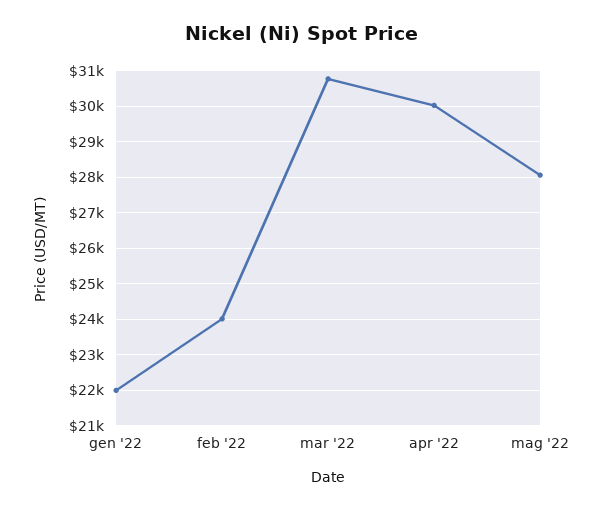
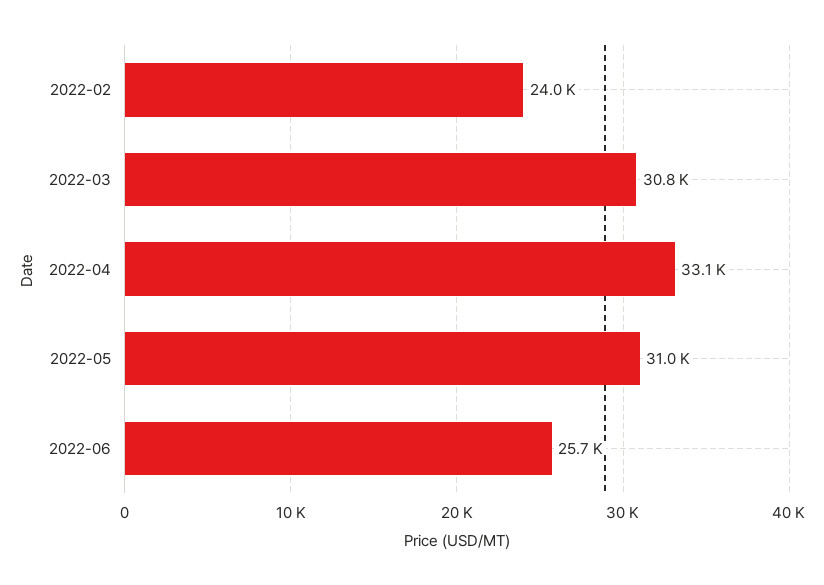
gen '22: 22000 -> none
apr '22: 30000 -> 33100
mag '22: 28000 -> 31000
2022-06: none -> 25700

